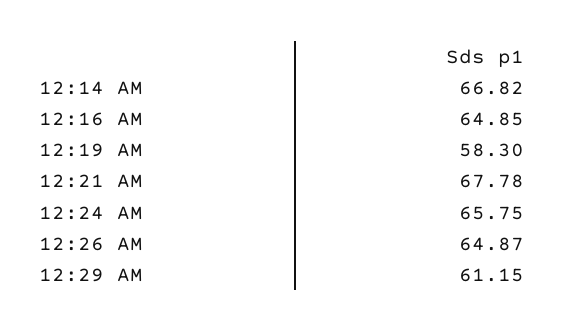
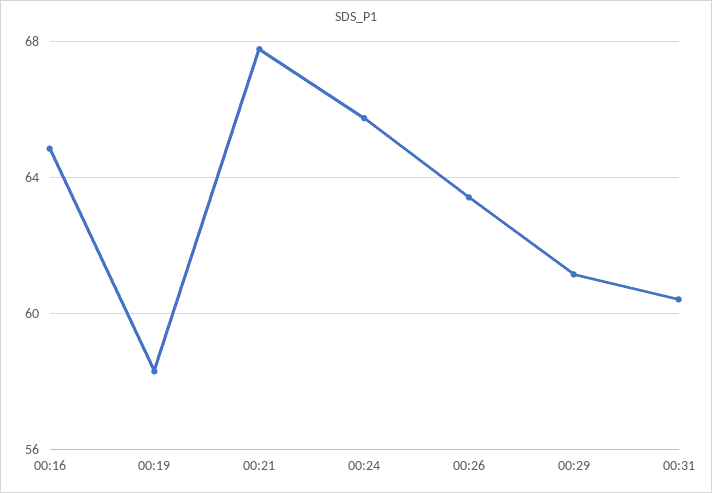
12:14 AM: 66.82 -> none
12:26 AM: 64.87 -> 63.5
00:31: none -> 60.5

